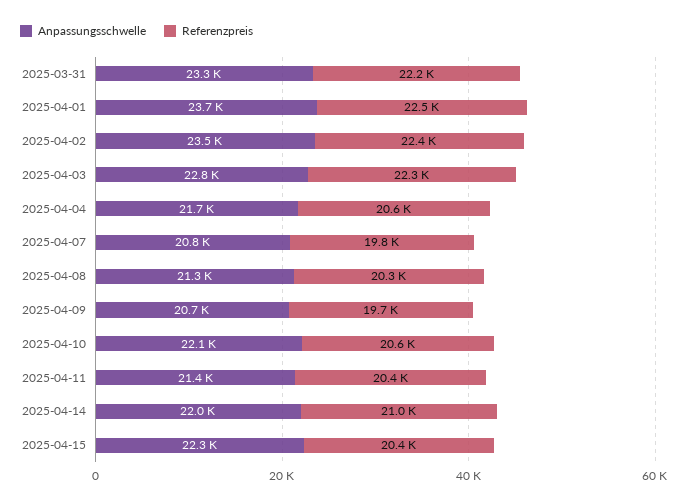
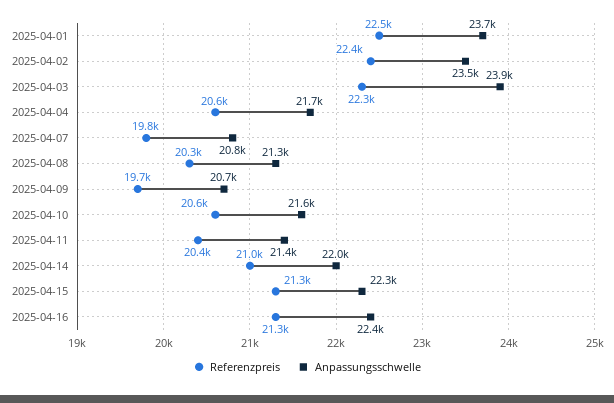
Anpassungsschwelle, 2025-03-31: 23300 -> none
Referenzpreis, 2025-03-31: 22200 -> none
Anpassungsschwelle, 2025-04-03: 22800 -> 23900
Anpassungsschwelle, 2025-04-10: 22100 -> 21600
Referenzpreis, 2025-04-15: 20400 -> 21300
Referenzpreis, 2025-04-16: none -> 21300
Anpassungsschwelle, 2025-04-16: none -> 22400

